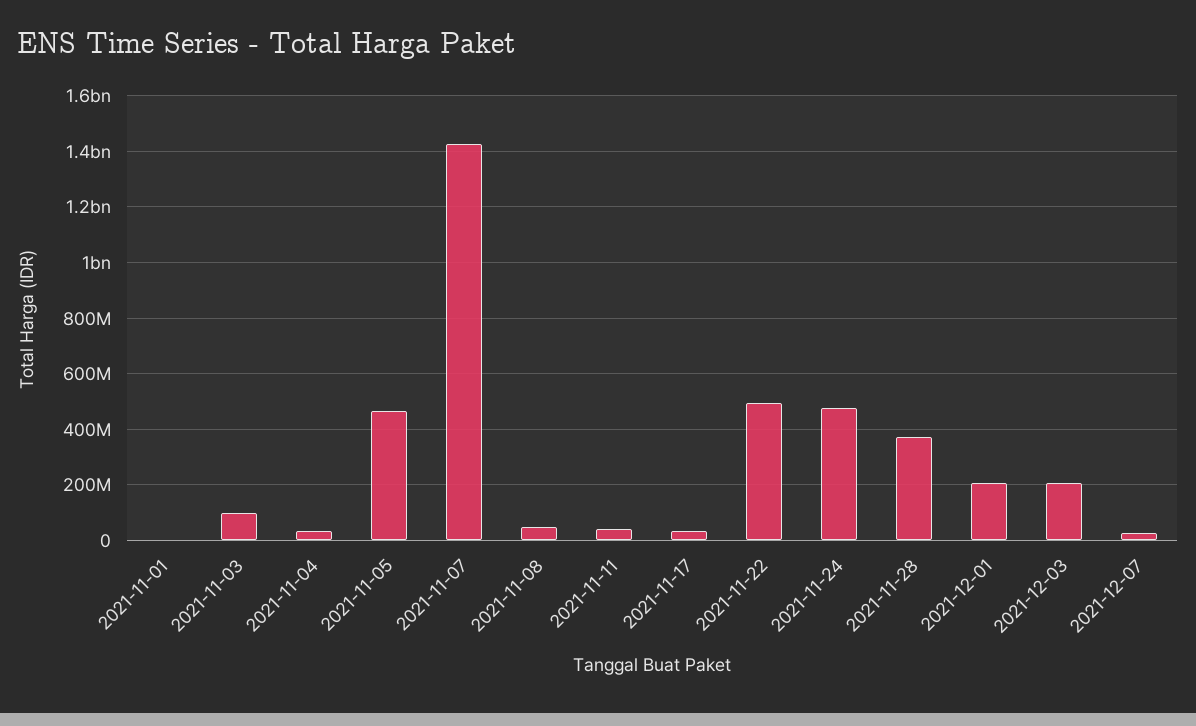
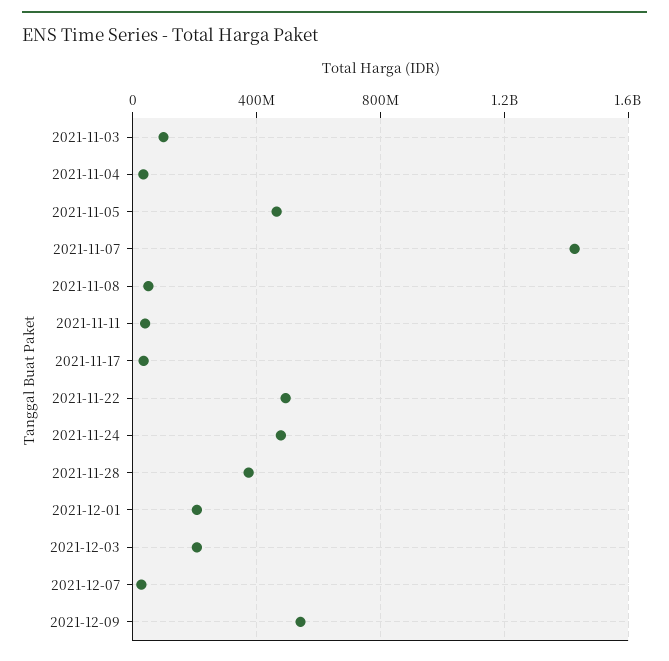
2021-11-01: 0 -> none
2021-12-09: none -> 550000000

